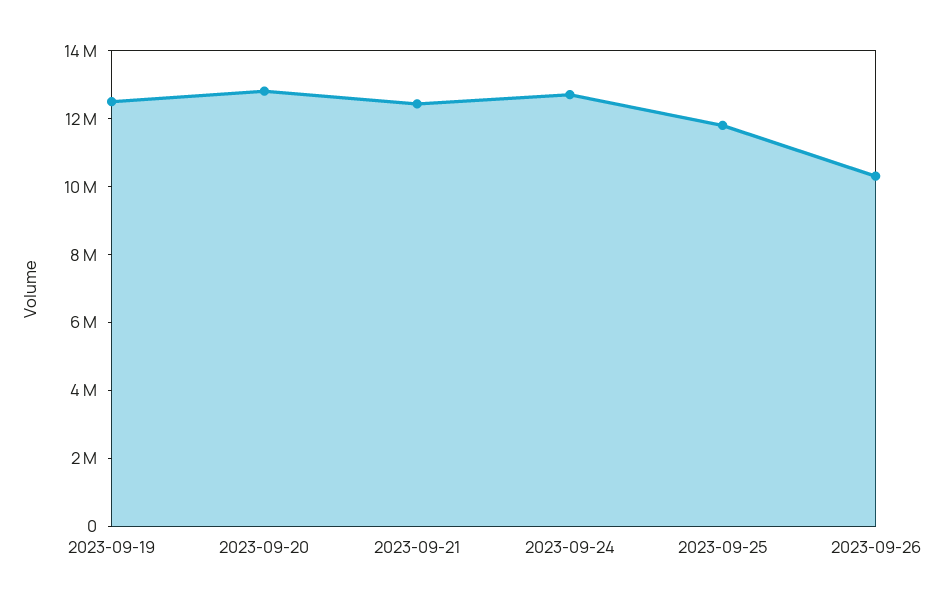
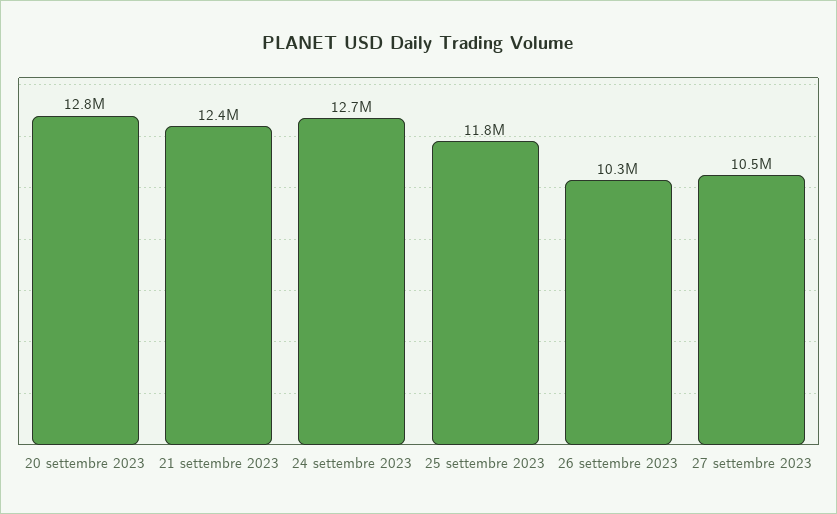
2023-09-19: 12500000 -> none
27 settembre 2023: none -> 10500000

